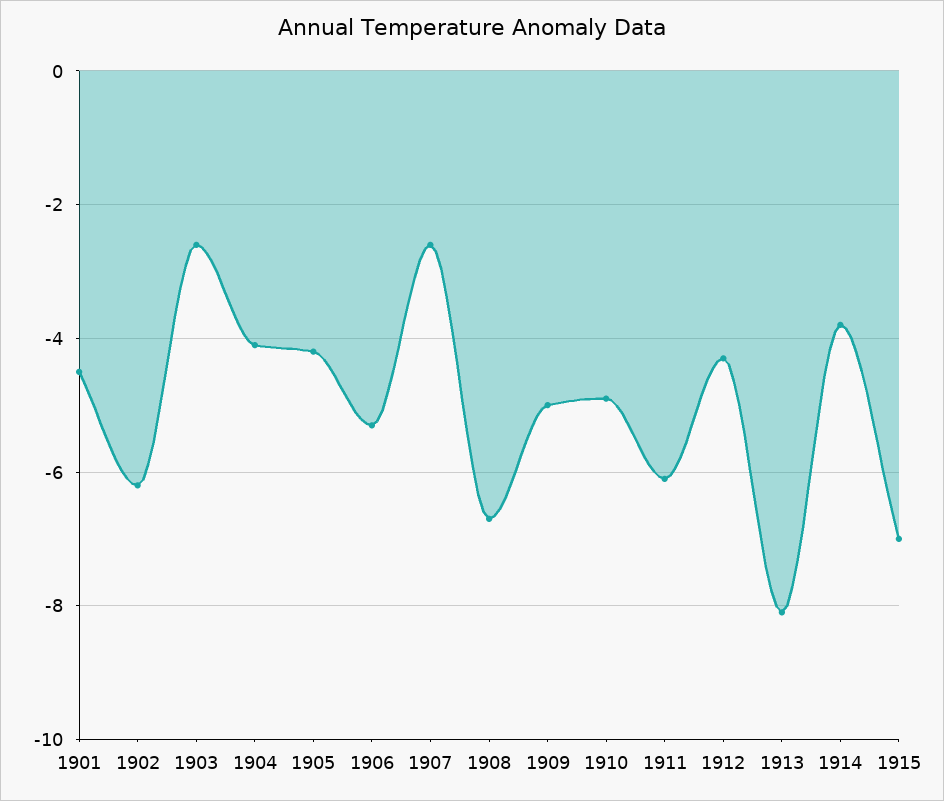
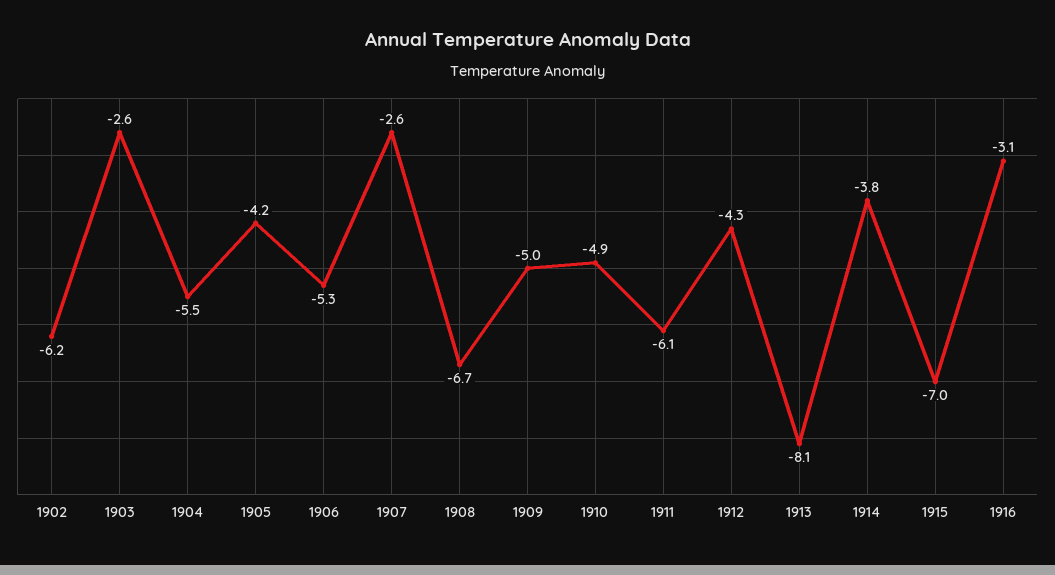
1901: -4.5 -> none
1904: -4 -> -5.5
1916: none -> -3.1

